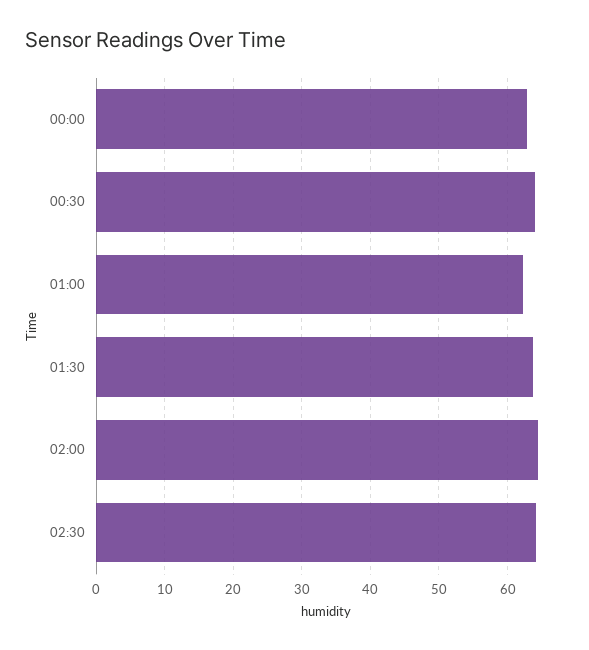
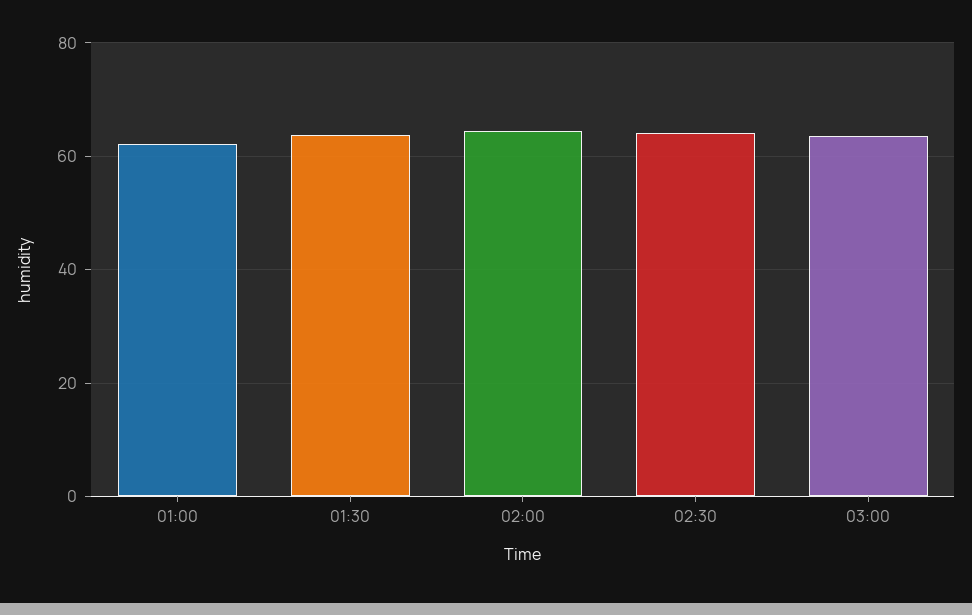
00:00: 63 -> none
00:30: 64 -> none
03:00: none -> 64

